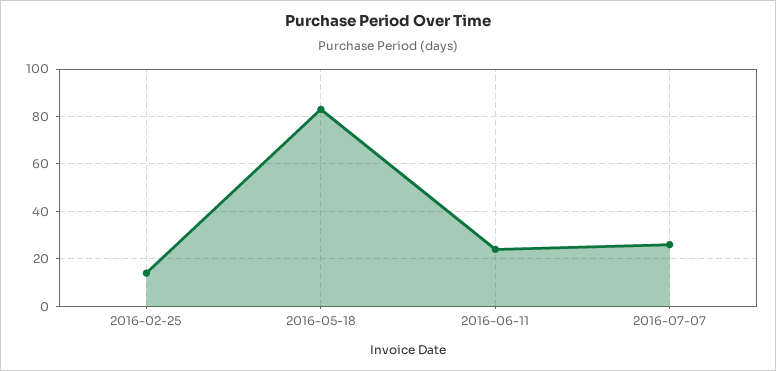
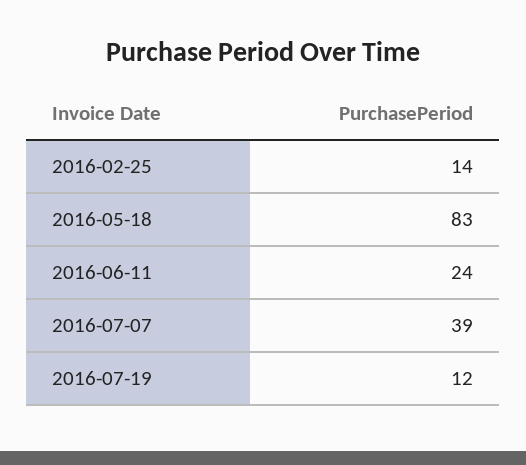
2016-07-07: 25 -> 39
2016-07-19: none -> 12

